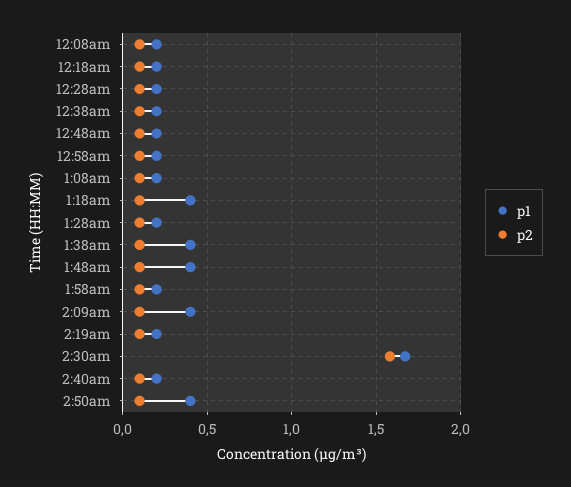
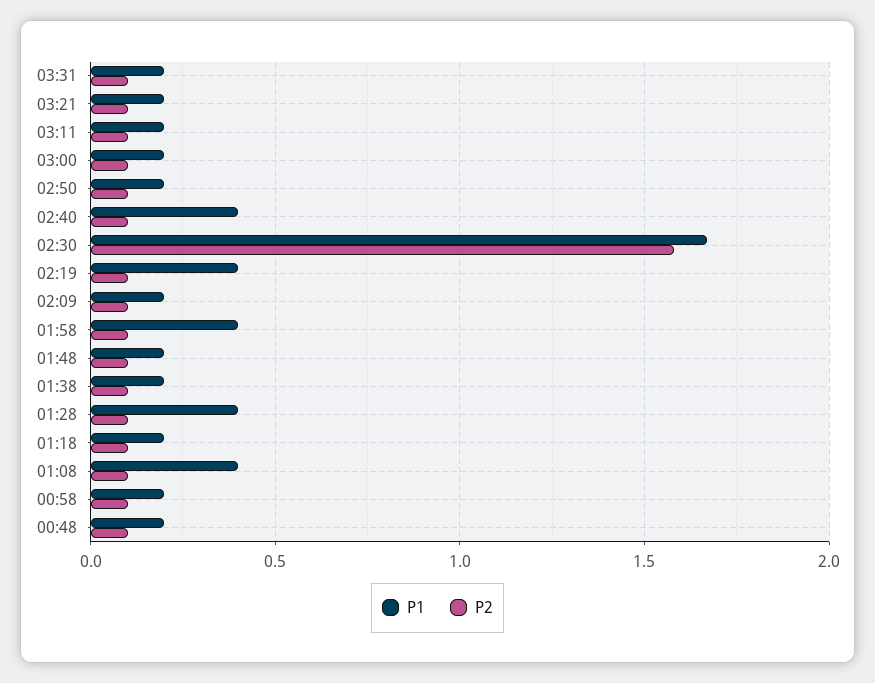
p1, 12:08am: 0.2 -> none
p2, 12:08am: 0.1 -> none
p1, 12:18am: 0.2 -> none
p2, 12:18am: 0.1 -> none
p1, 12:28am: 0.2 -> none
p2, 12:28am: 0.1 -> none
p1, 12:38am: 0.2 -> none
p2, 12:38am: 0.1 -> none
p1, 1:08am: 0.2 -> 0.4
p1, 1:18am: 0.4 -> 0.2
p1, 1:28am: 0.2 -> 0.4
p1, 1:38am: 0.4 -> 0.2
p1, 1:48am: 0.4 -> 0.2
p1, 1:58am: 0.2 -> 0.4
p1, 2:09am: 0.4 -> 0.2
p1, 2:19am: 0.2 -> 0.4
p1, 2:40am: 0.2 -> 0.4
p1, 2:50am: 0.4 -> 0.2
p1, 03:31: none -> 0.2
p2, 03:31: none -> 0.1
p1, 03:21: none -> 0.2
p2, 03:21: none -> 0.1
p1, 03:11: none -> 0.2
p2, 03:11: none -> 0.1
p1, 03:00: none -> 0.2
p2, 03:00: none -> 0.1

